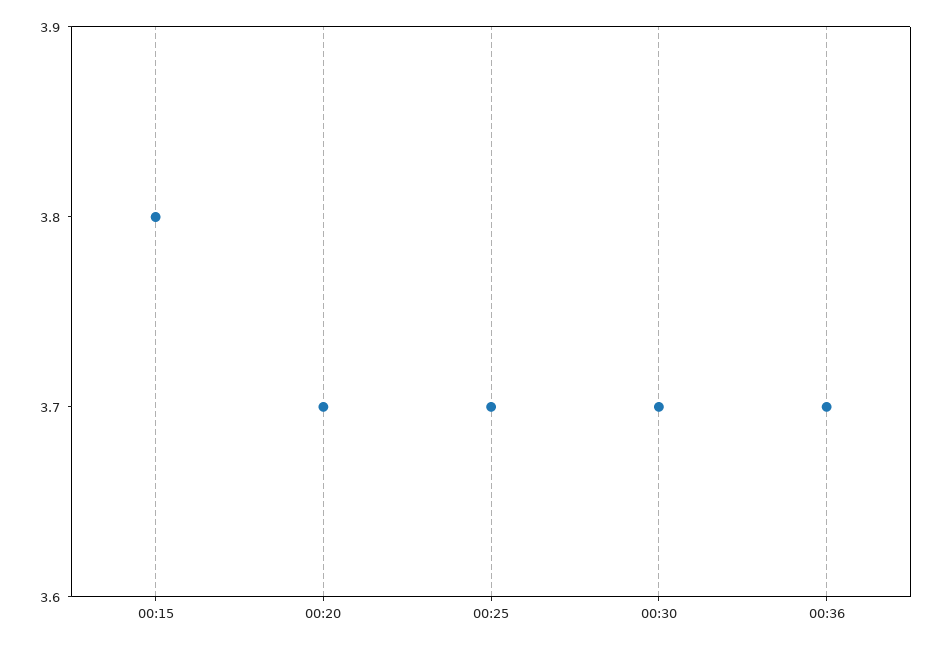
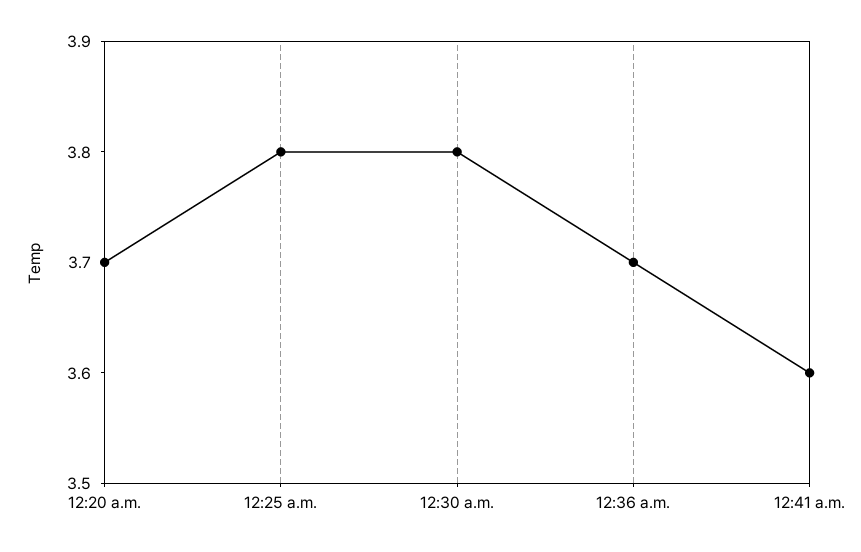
00:15: 3.8 -> none
00:25: 3.7 -> 3.8
00:30: 3.7 -> 3.8
12:41 a.m.: none -> 3.6

